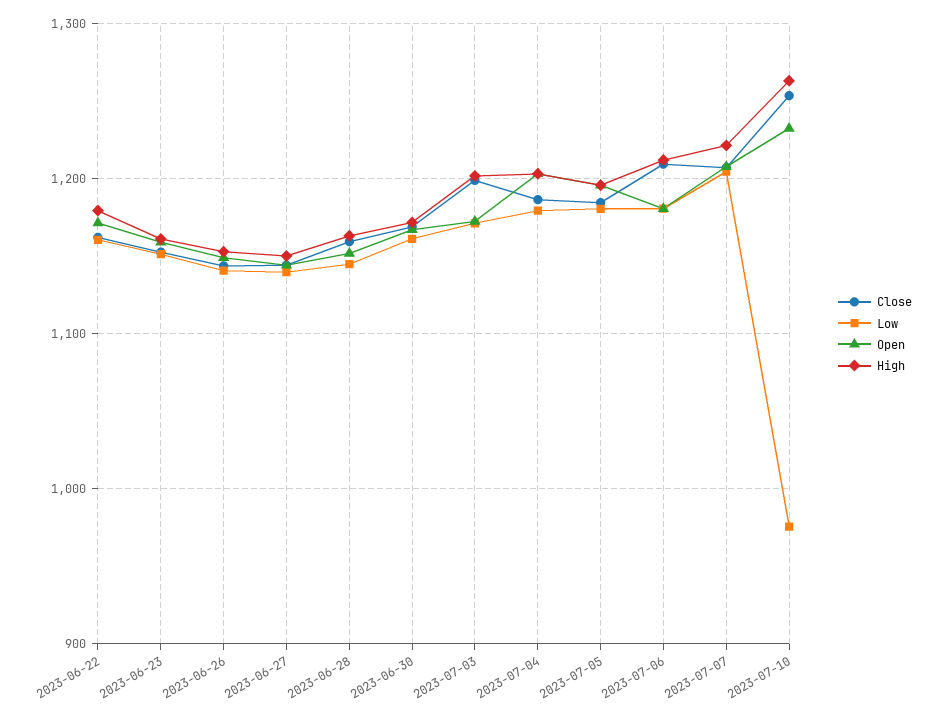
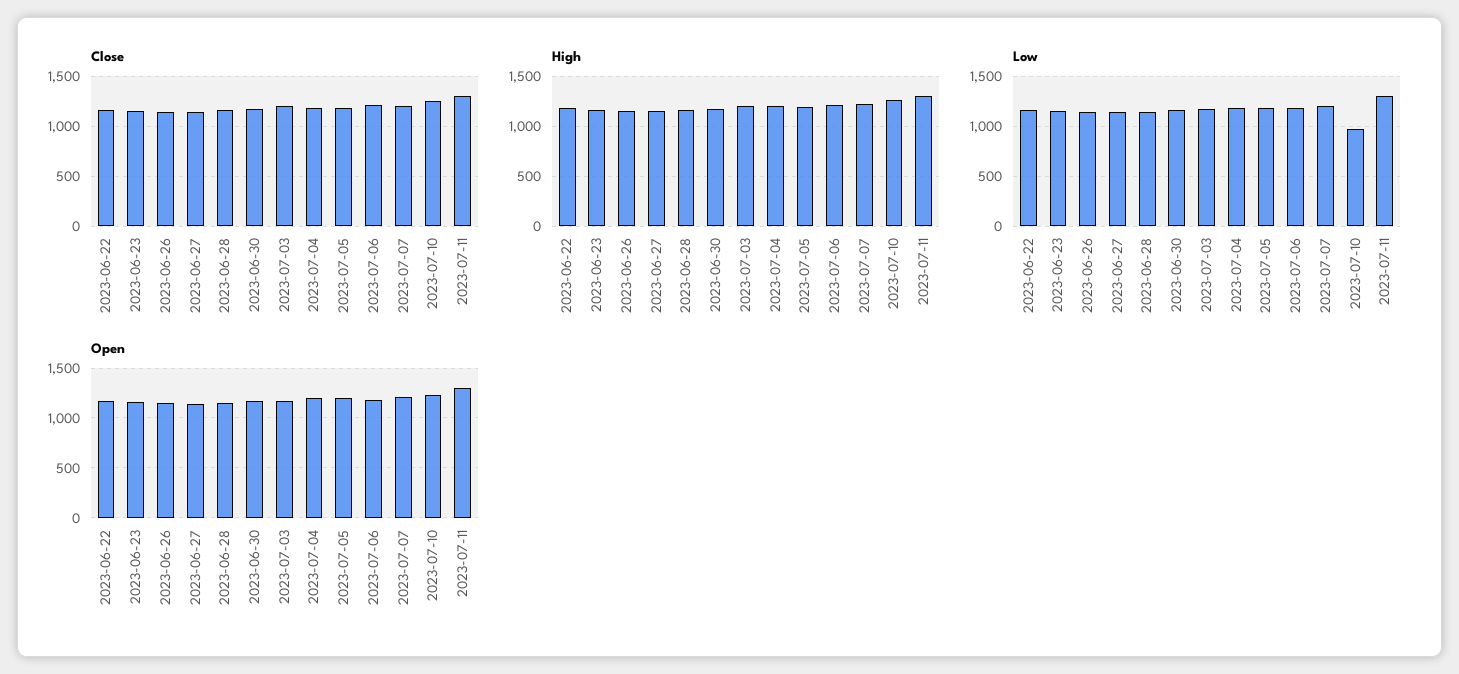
Close, 2023-07-11: none -> 1300
High, 2023-07-11: none -> 1300
Low, 2023-07-11: none -> 1300
Open, 2023-07-11: none -> 1300

